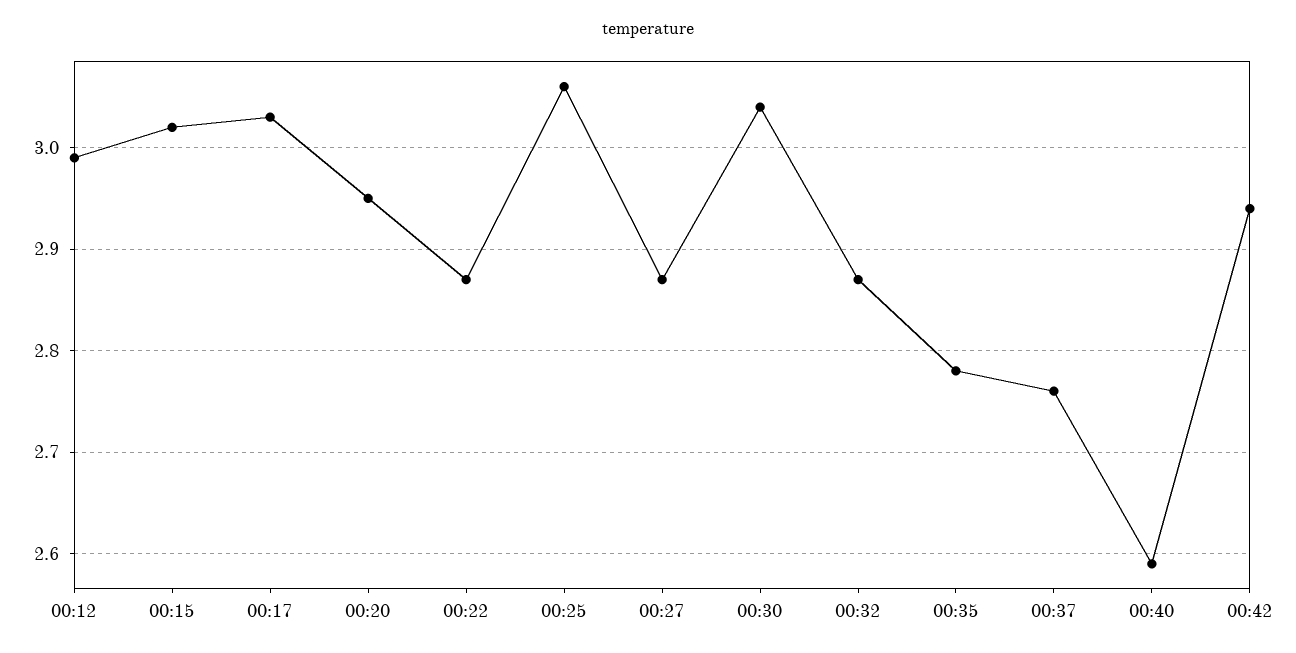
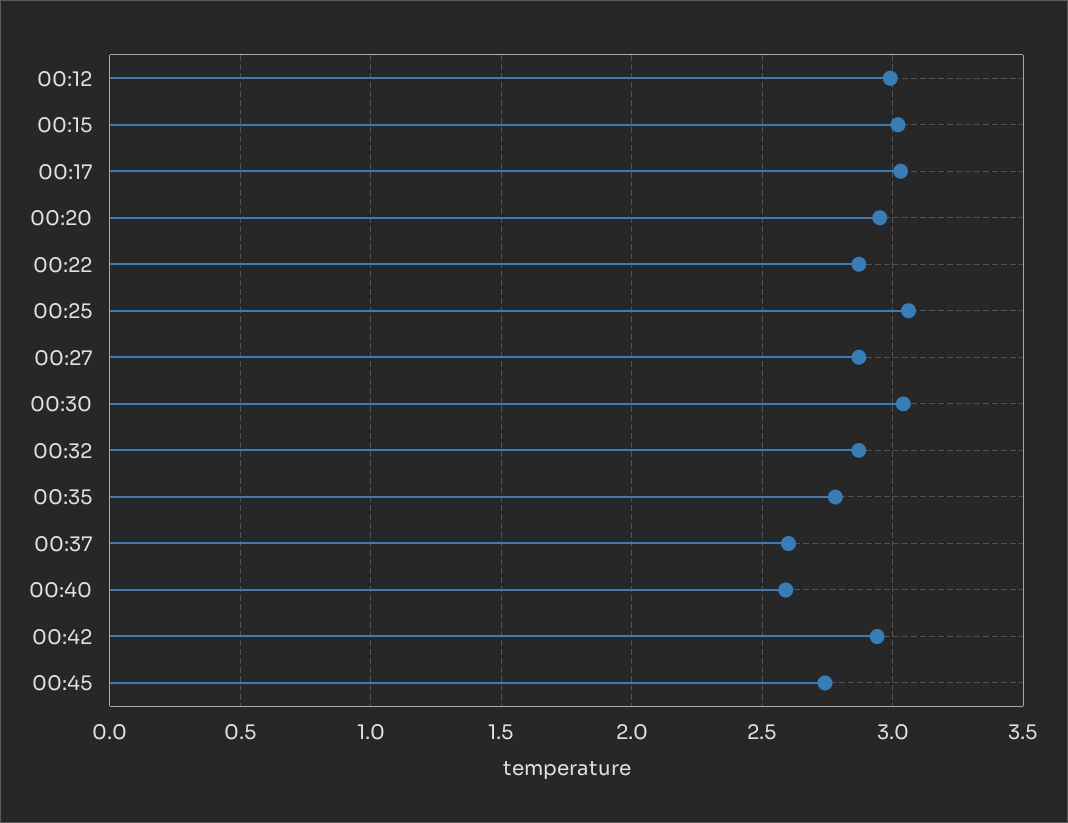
00:37: 2.76 -> 2.6
00:45: none -> 2.75

